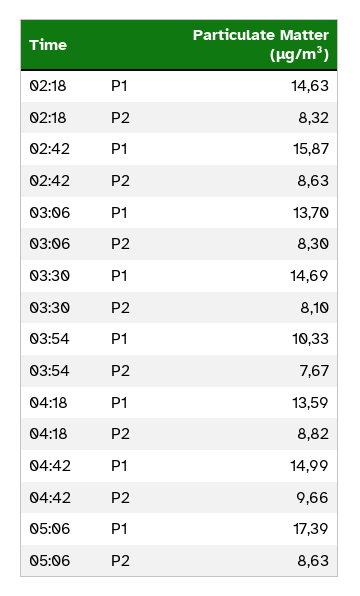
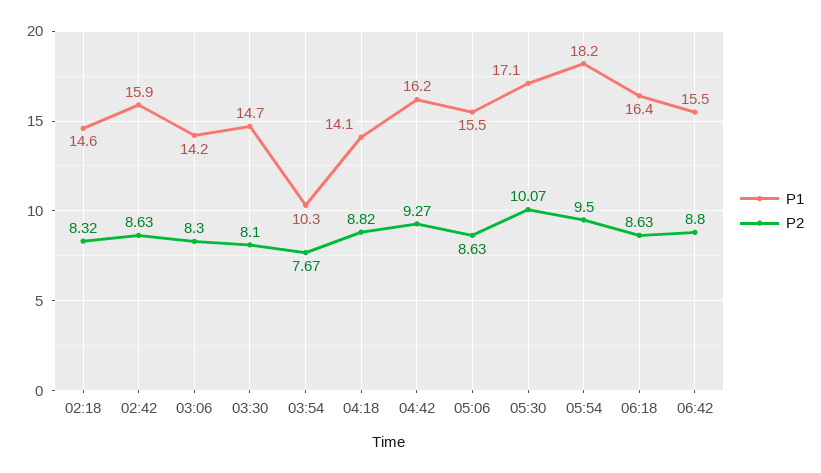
P1, 03:06: 13.7 -> 14.2
P1, 04:18: 13.59 -> 14.1
P1, 04:42: 14.99 -> 16.2
P2, 04:42: 9.66 -> 9.27
P1, 05:06: 17.39 -> 15.5
P1, 05:30: none -> 17.1
P2, 05:30: none -> 10.07
P1, 05:54: none -> 18.2
P2, 05:54: none -> 9.5
P1, 06:18: none -> 16.4
P2, 06:18: none -> 8.63
P1, 06:42: none -> 15.5
P2, 06:42: none -> 8.8

